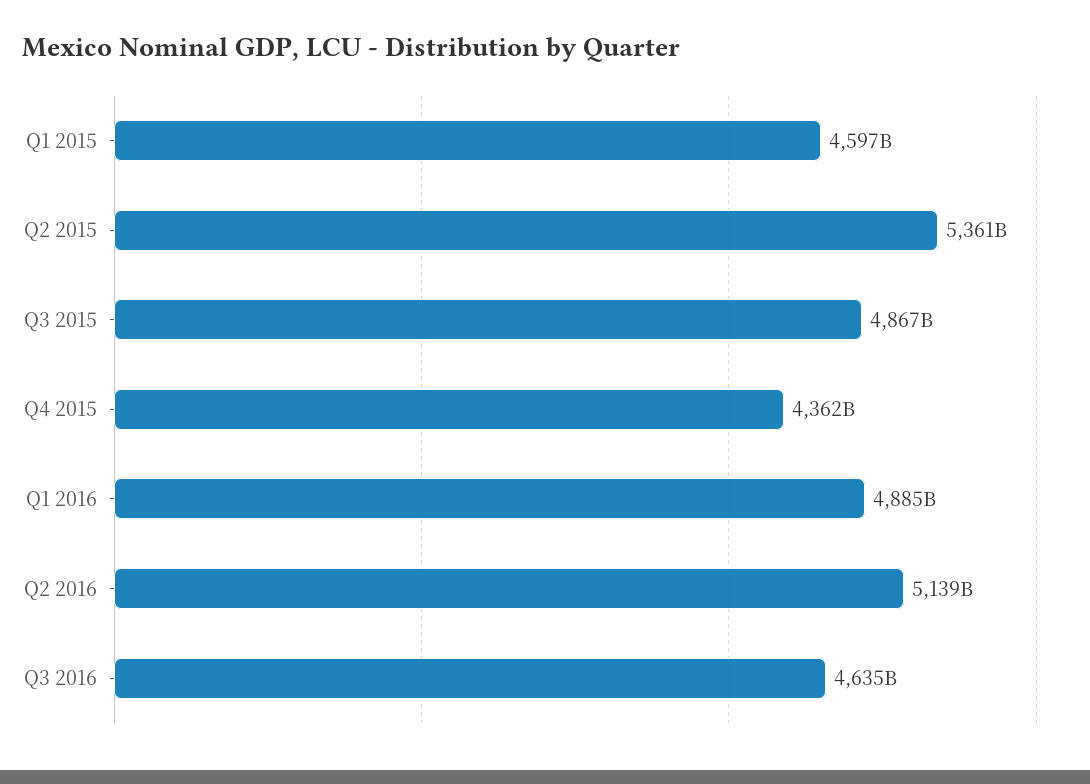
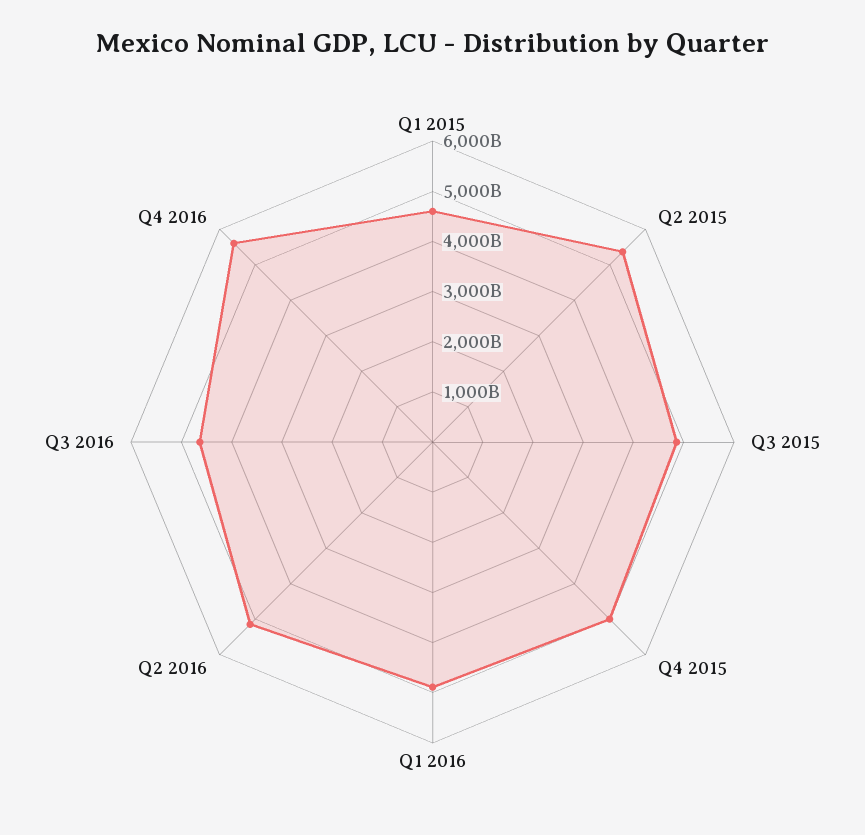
Q4 2015: 4362000000000 -> 5000000000000
Q4 2016: none -> 5600000000000

